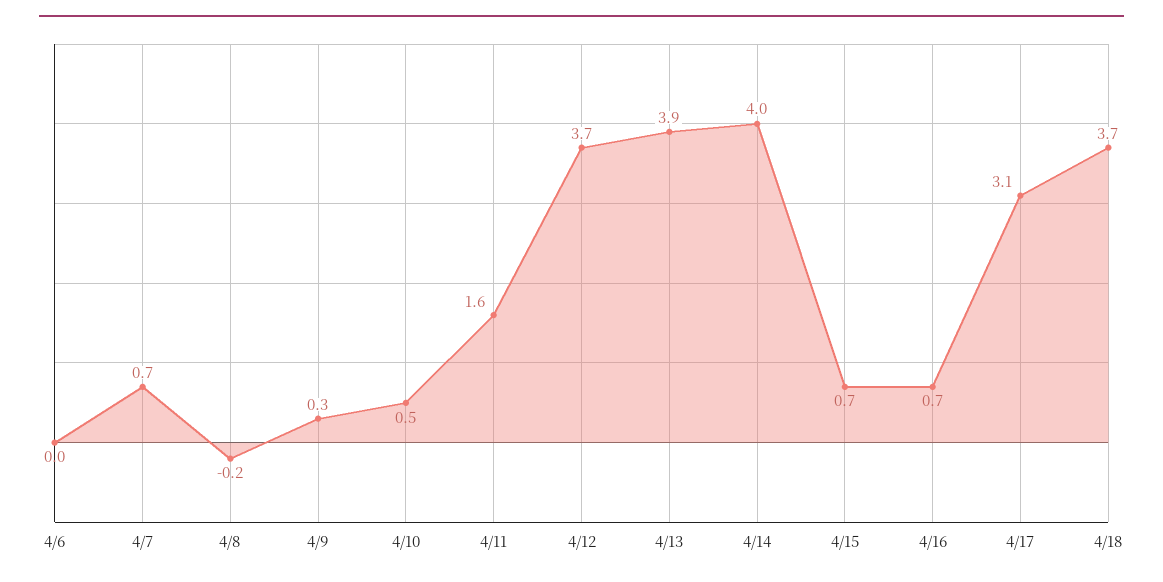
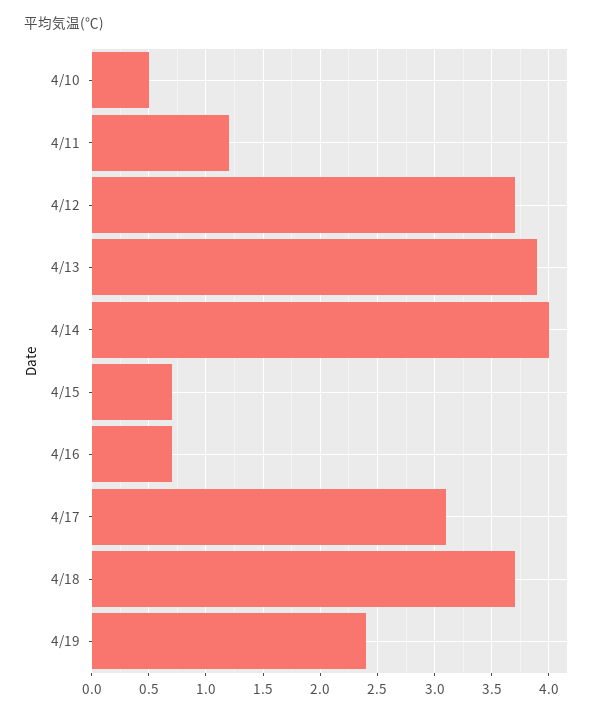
4/6: 0 -> none
4/7: 0.7 -> none
4/8: -0.2 -> none
4/9: 0.3 -> none
4/11: 1.6 -> 1.2
4/19: none -> 2.4

